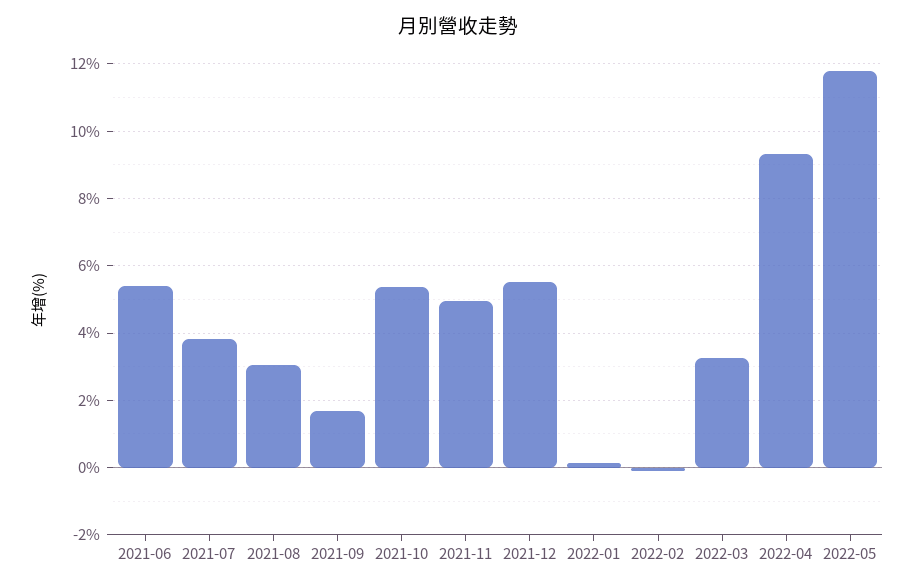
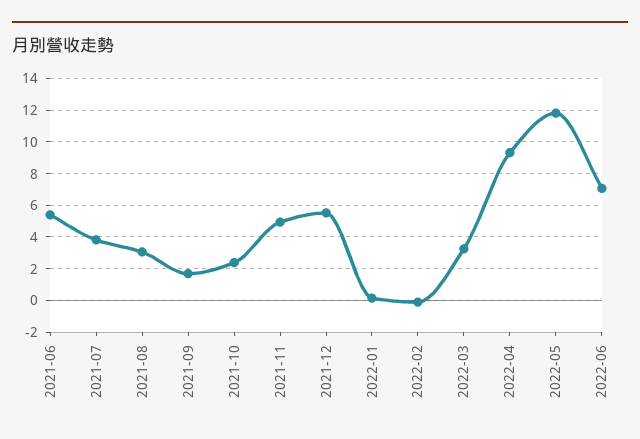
2021-10: 5.4 -> 2.5
2022-06: none -> 7

